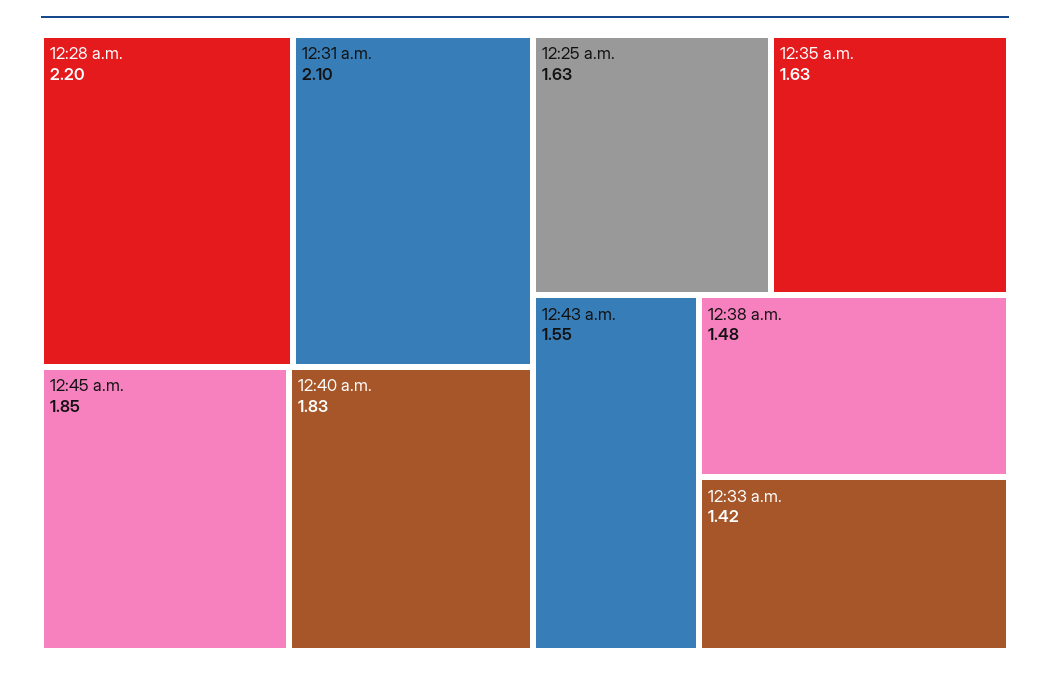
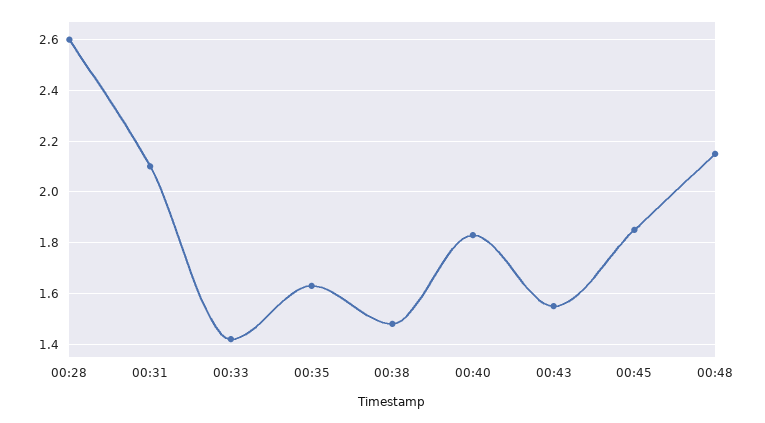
12:28 a.m.: 2.2 -> 2.6
12:25 a.m.: 1.63 -> none
00:48: none -> 2.15

